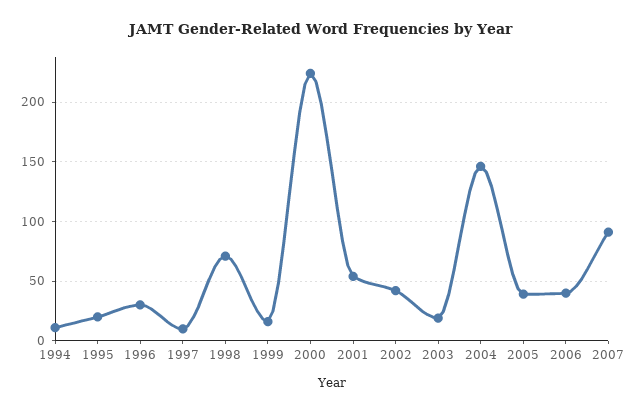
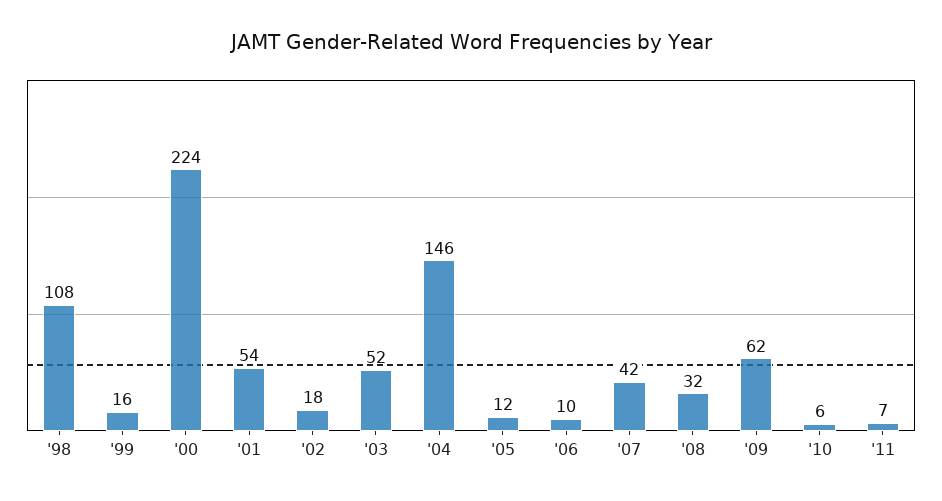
1994: 10 -> none
1995: 20 -> none
1996: 30 -> none
1997: 10 -> none
1998: 70 -> 108
2002: 40 -> 18
2003: 20 -> 52
2005: 40 -> 12
2006: 40 -> 10
2007: 90 -> 42
'08: none -> 32
'09: none -> 62
'10: none -> 6
'11: none -> 7

